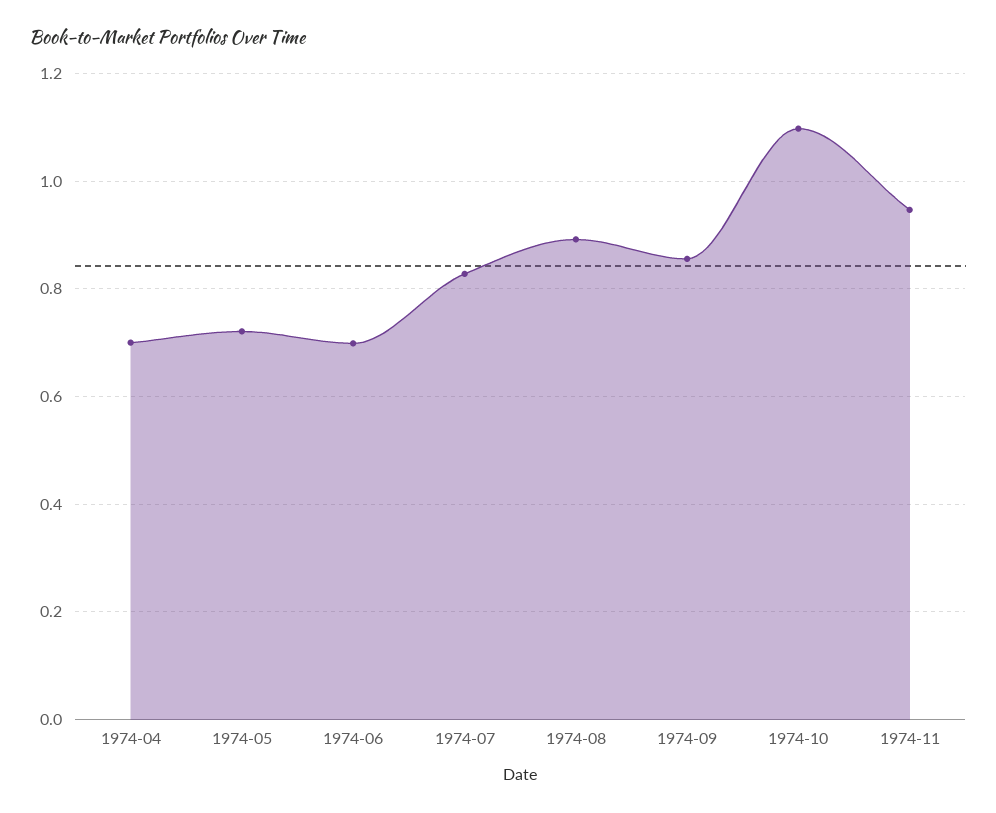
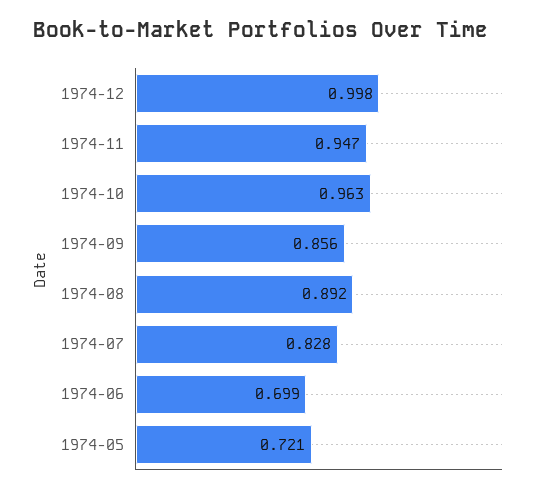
1974-04: 0.7 -> none
1974-10: 1.1 -> 0.963
1974-12: none -> 0.998

